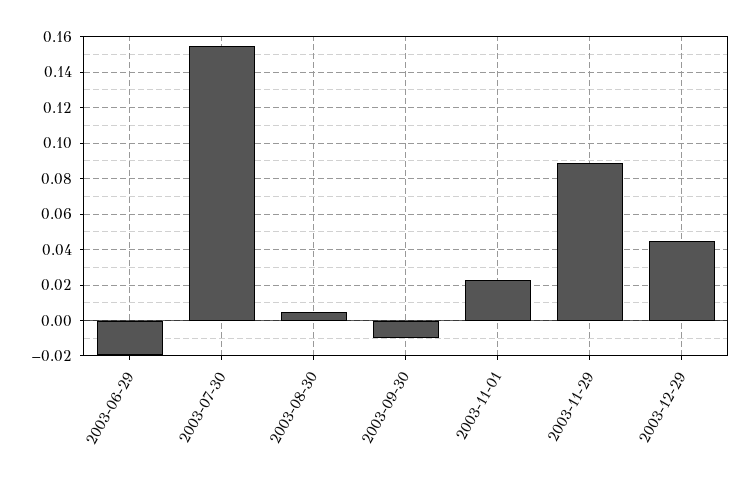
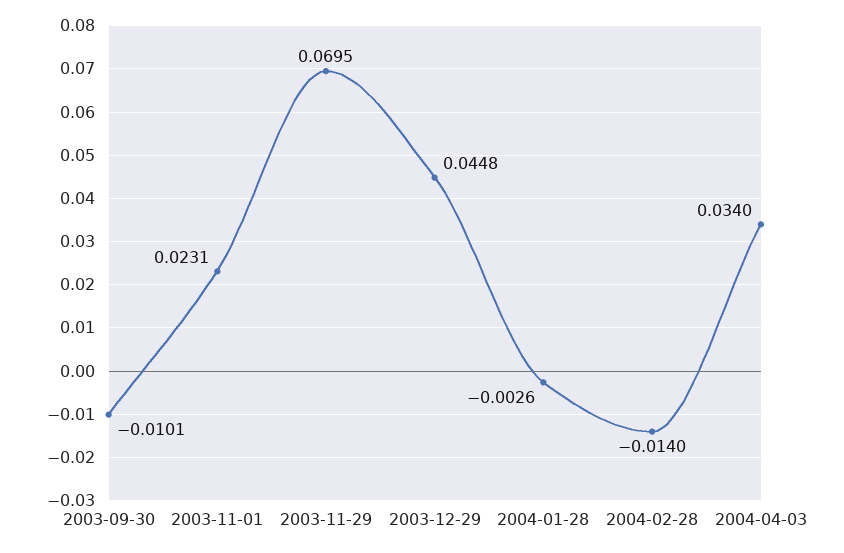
2003-06-29: -0.02 -> none
2003-07-30: 0.155 -> none
2003-08-30: 0.005 -> none
2003-11-29: 0.09 -> 0.0695
2004-01-28: none -> -0.0026
2004-02-28: none -> -0.014
2004-04-03: none -> 0.034

